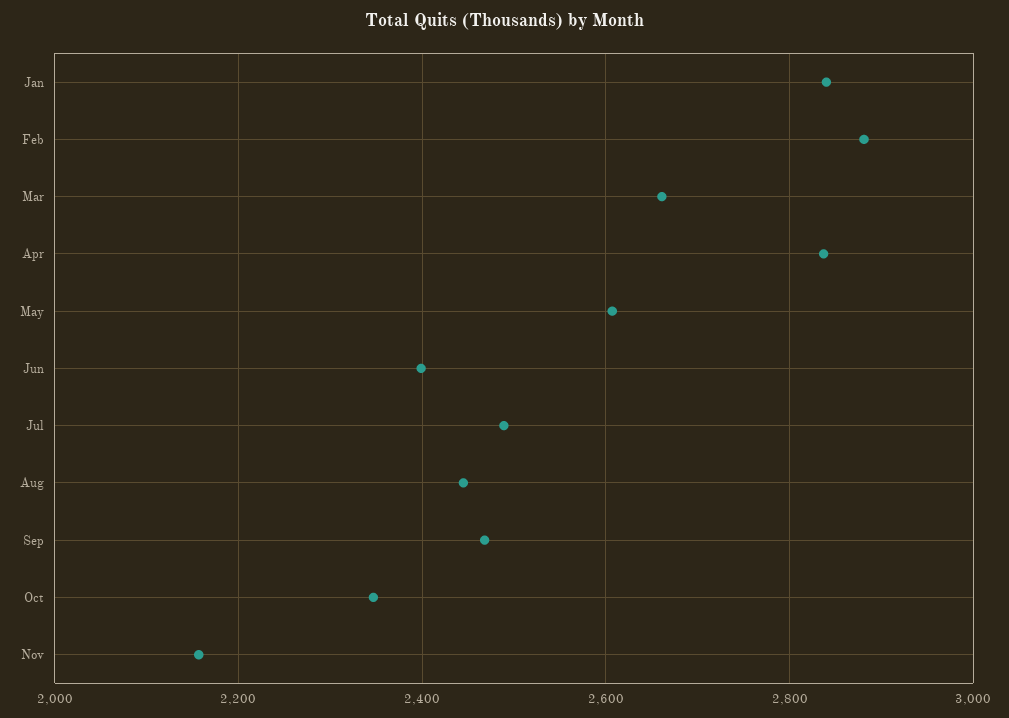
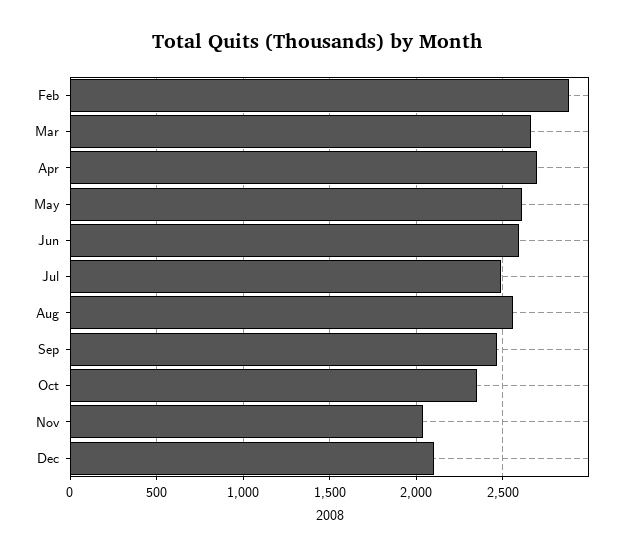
Jan: 2840 -> none
Apr: 2840 -> 2700
Jun: 2400 -> 2600
Aug: 2440 -> 2550
Nov: 2160 -> 2050
Dec: none -> 2100

